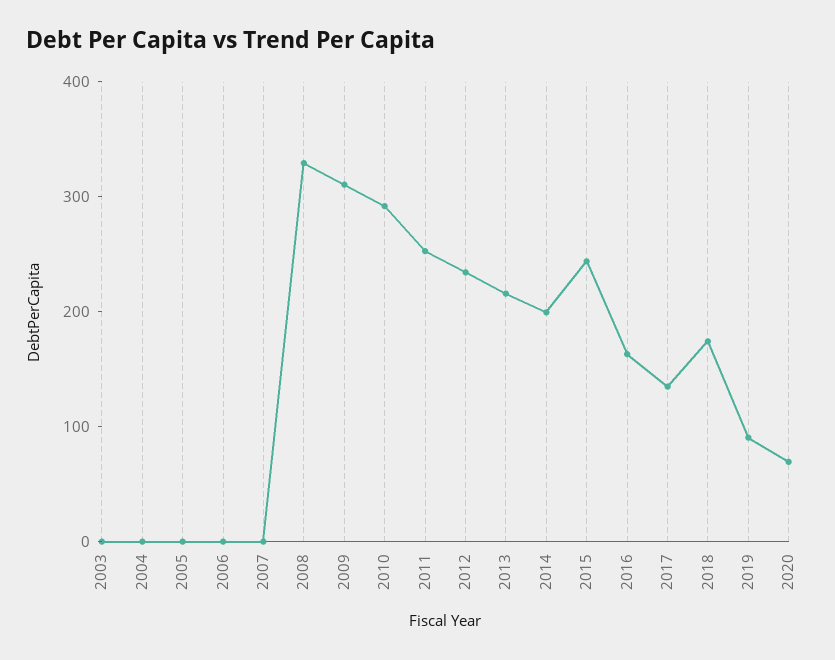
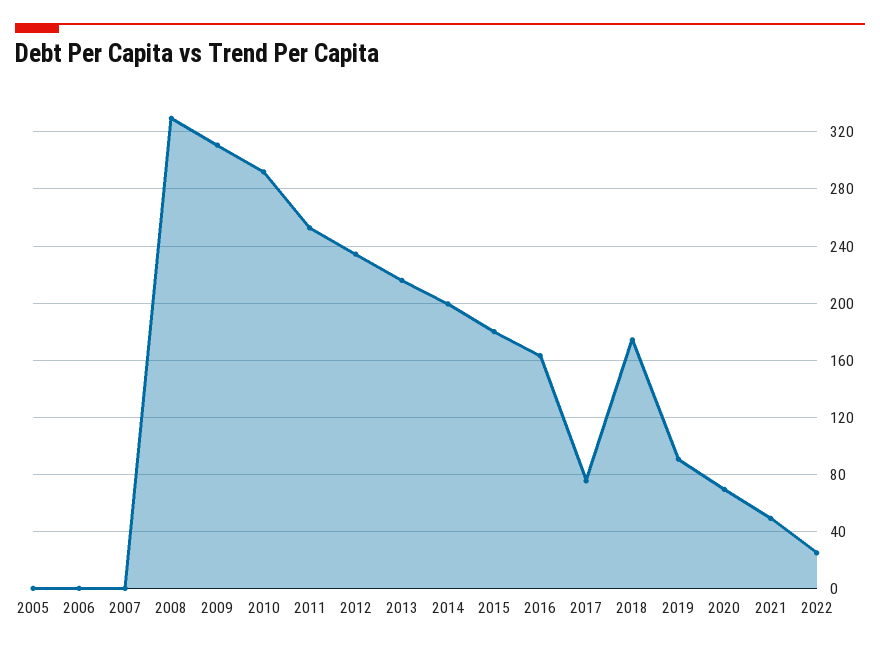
2003: 0 -> none
2004: 0 -> none
2015: 240 -> 180
2017: 140 -> 75
2021: none -> 50
2022: none -> 25

